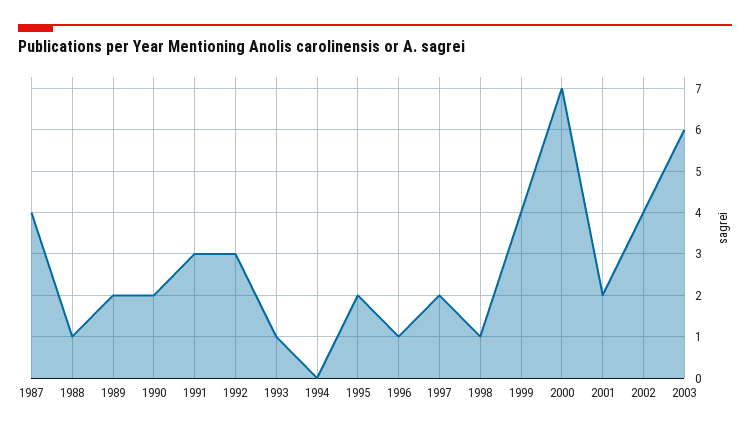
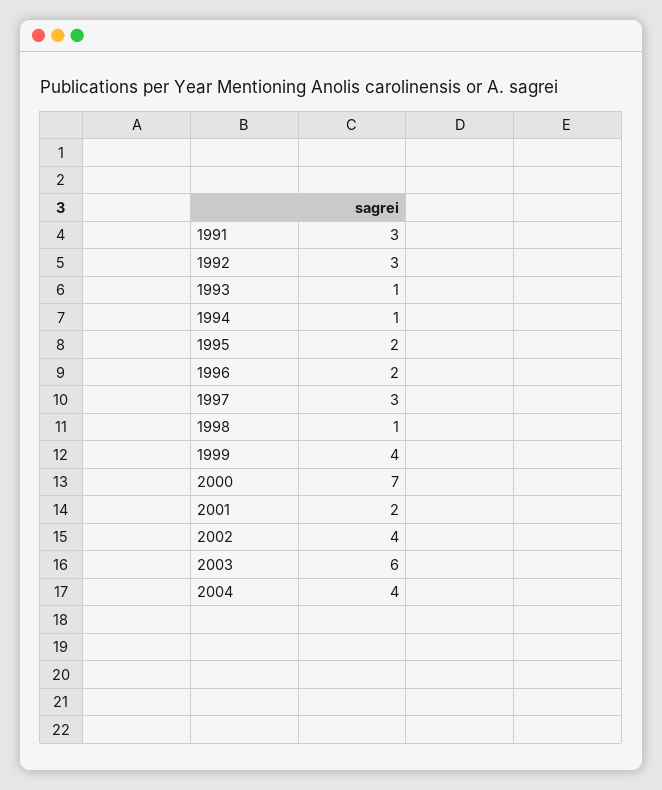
1987: 4 -> none
1988: 1 -> none
1989: 2 -> none
1990: 2 -> none
1994: 0 -> 1
1996: 1 -> 2
1997: 2 -> 3
2004: none -> 4

